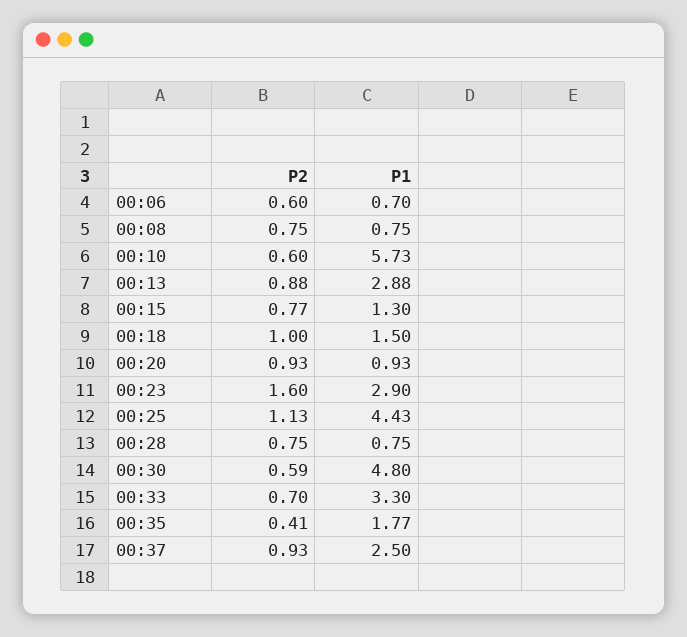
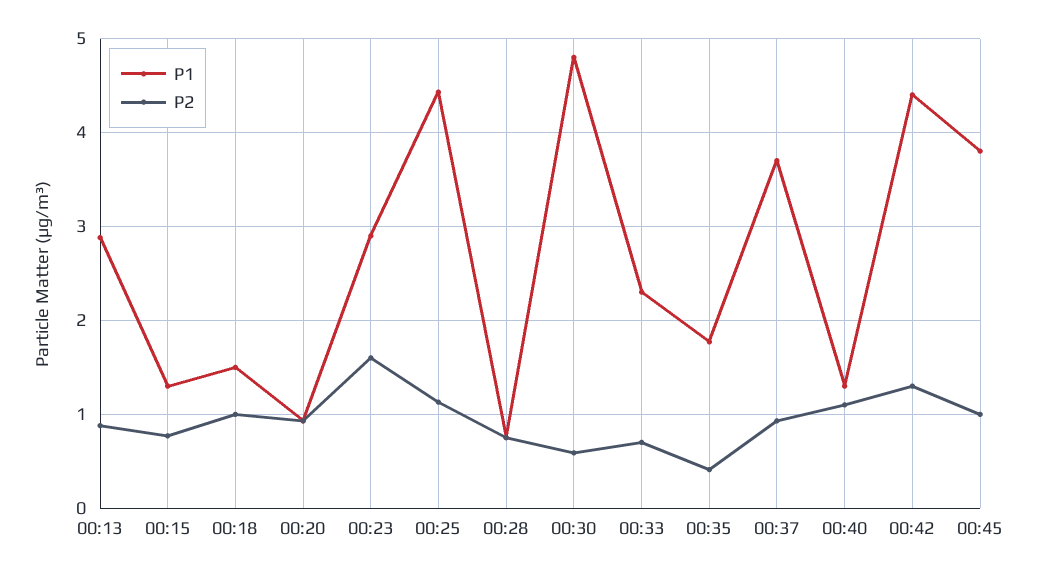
P2, 00:06: 0.6 -> none
P1, 00:06: 0.7 -> none
P2, 00:08: 0.75 -> none
P1, 00:08: 0.75 -> none
P2, 00:10: 0.6 -> none
P1, 00:10: 5.73 -> none
P1, 00:33: 3.3 -> 2.3
P1, 00:37: 2.5 -> 3.7
P1, 00:40: none -> 1.3
P2, 00:40: none -> 1.1
P1, 00:42: none -> 4.4
P2, 00:42: none -> 1.3
P1, 00:45: none -> 3.8
P2, 00:45: none -> 1

